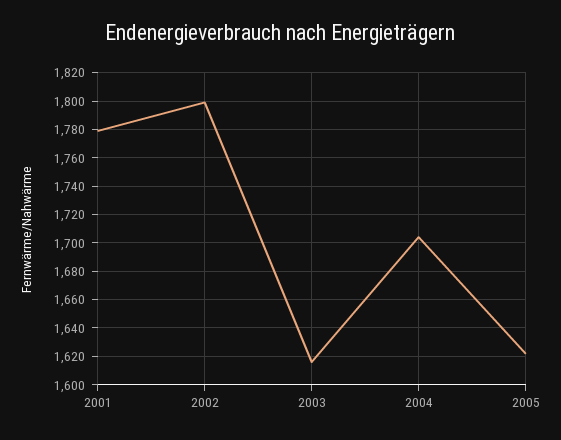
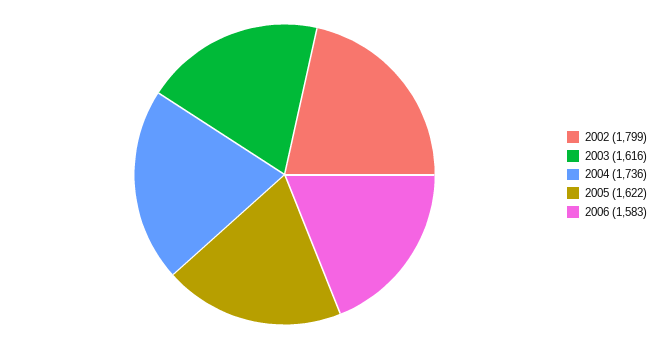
2001: 1780 -> none
2004: 1705 -> 1736
2006: none -> 1583

